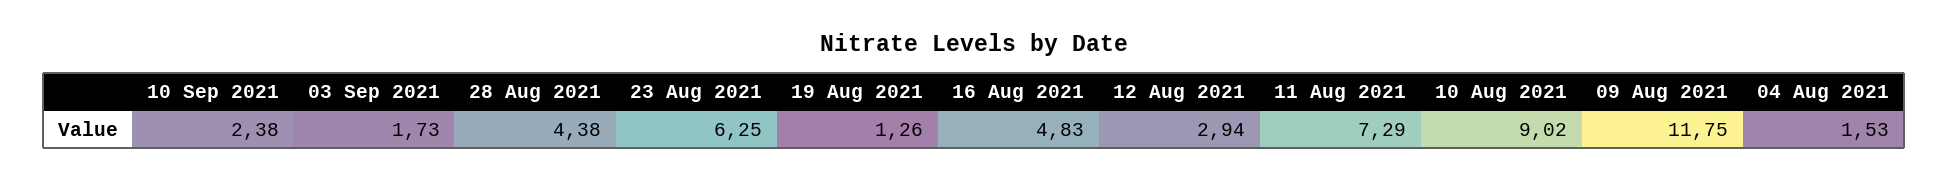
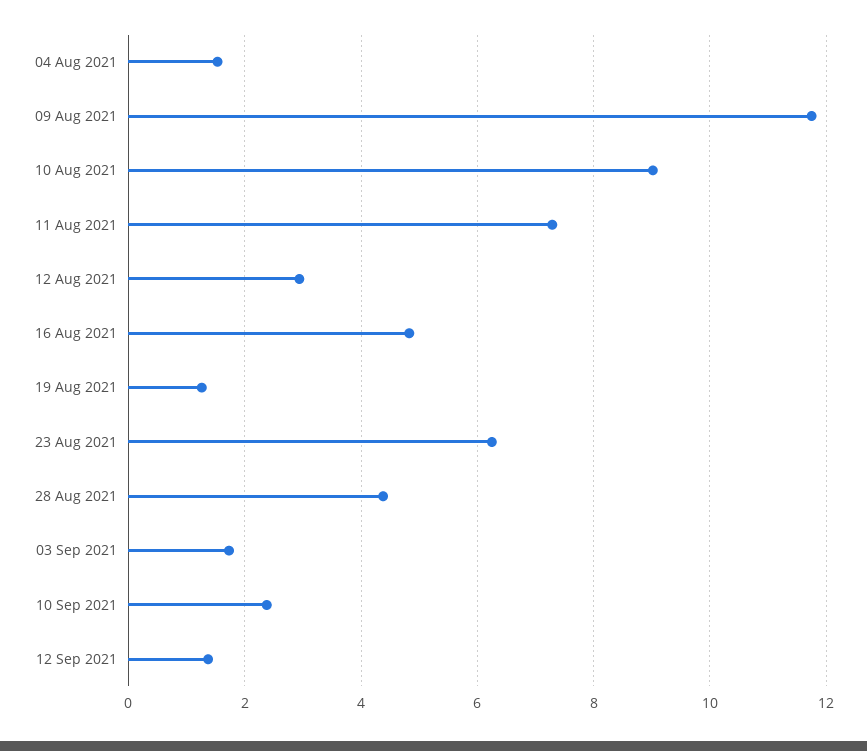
12 Sep 2021: none -> 1.4

